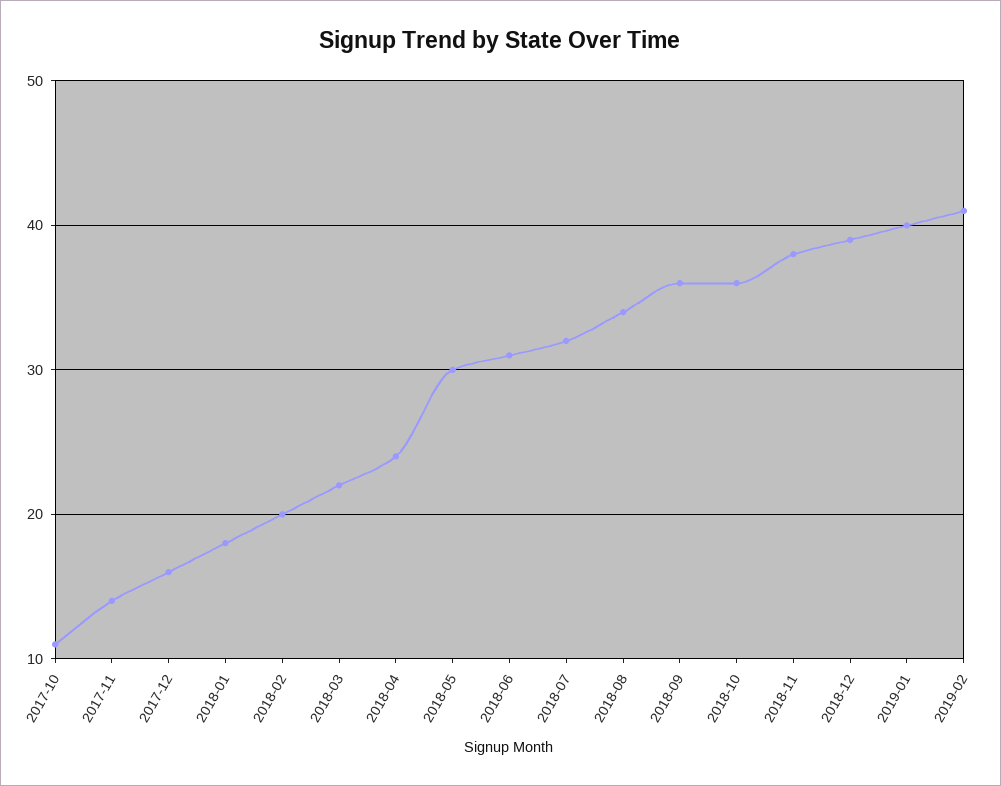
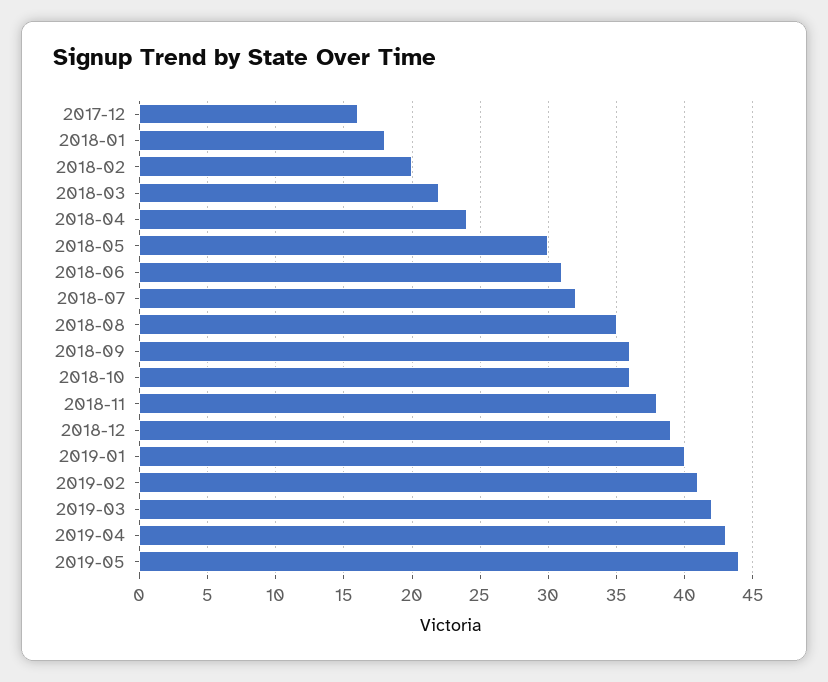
2017-10: 11 -> none
2017-11: 14 -> none
2018-08: 34 -> 35
2019-03: none -> 42
2019-04: none -> 43
2019-05: none -> 44

